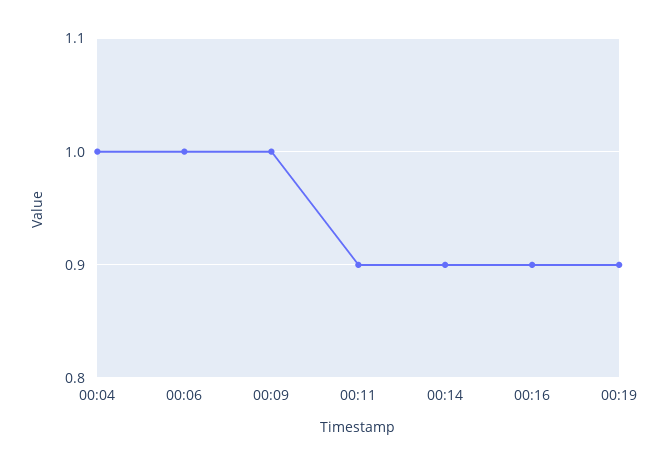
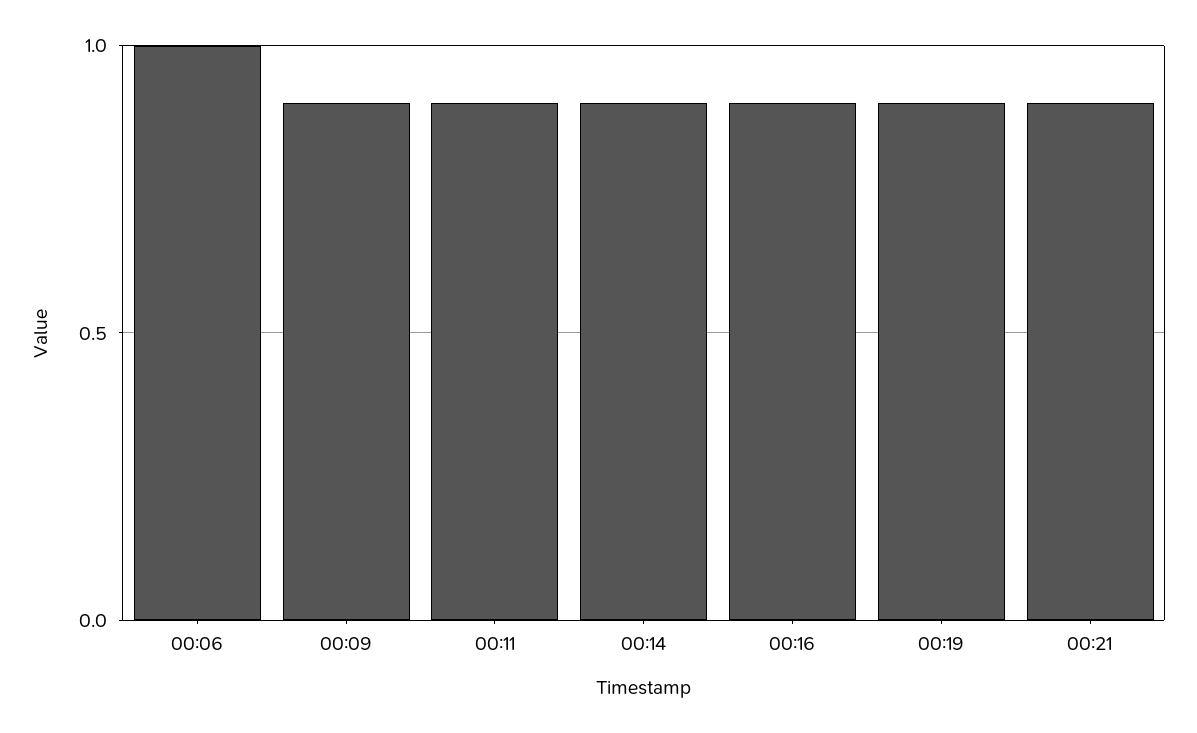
00:04: 1 -> none
00:09: 1 -> 0.9
00:21: none -> 0.9

